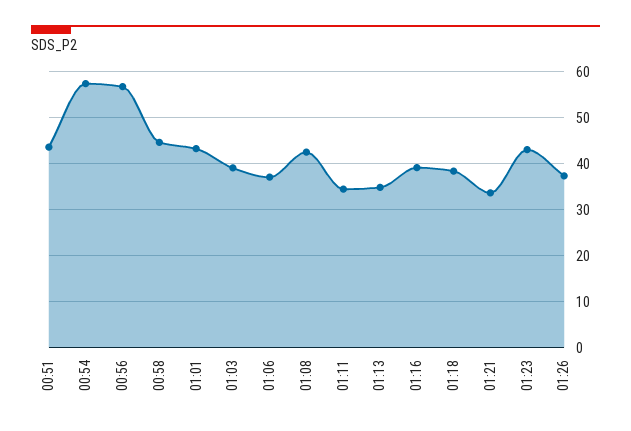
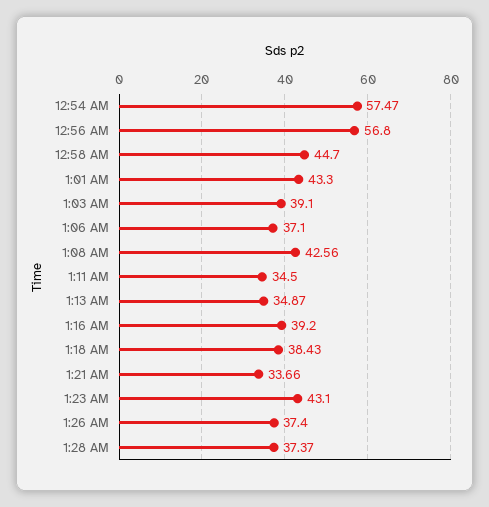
00:51: 44 -> none
1:28 AM: none -> 37.37

